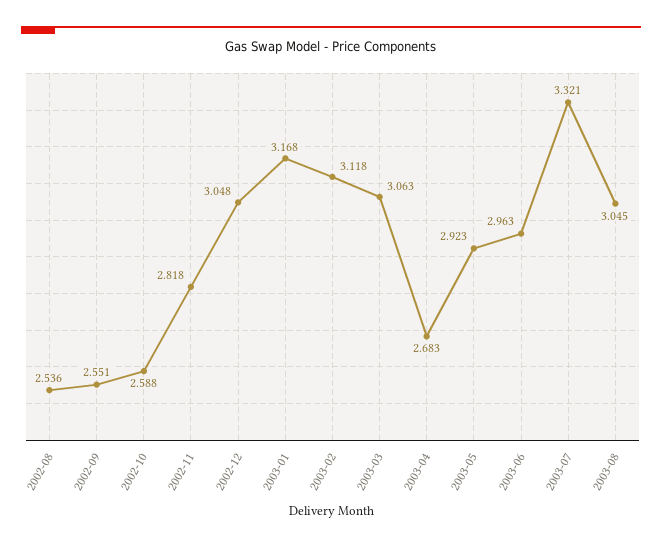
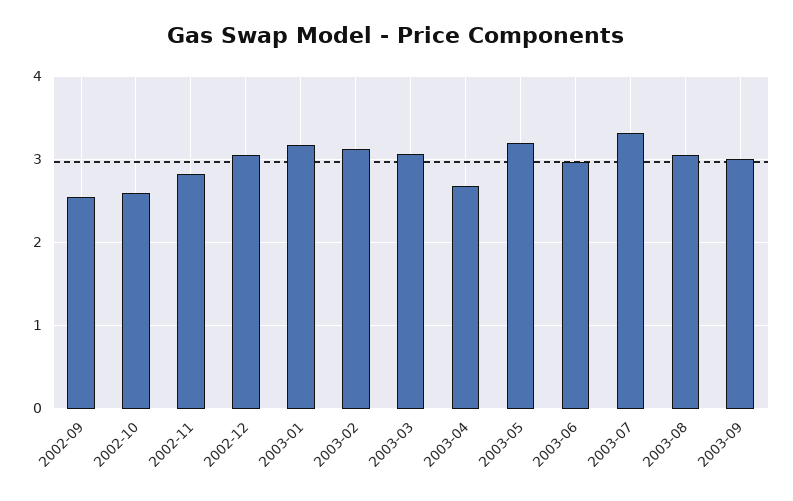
2002-08: 2.536 -> none
2003-05: 2.923 -> 3.2
2003-09: none -> 3

